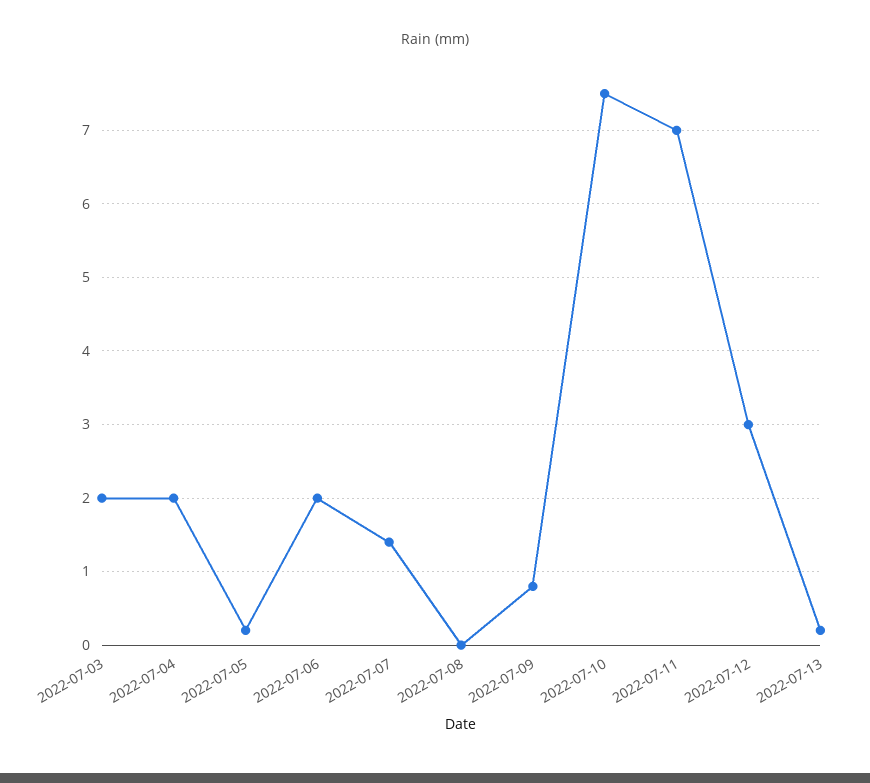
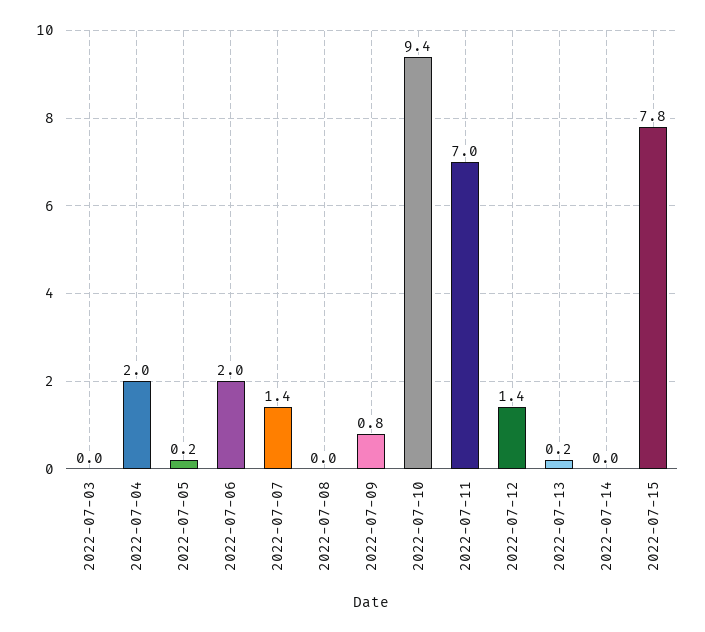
2022-07-03: 2 -> 0
2022-07-10: 7.5 -> 9.4
2022-07-12: 3 -> 1.4
2022-07-14: none -> 0
2022-07-15: none -> 7.8

